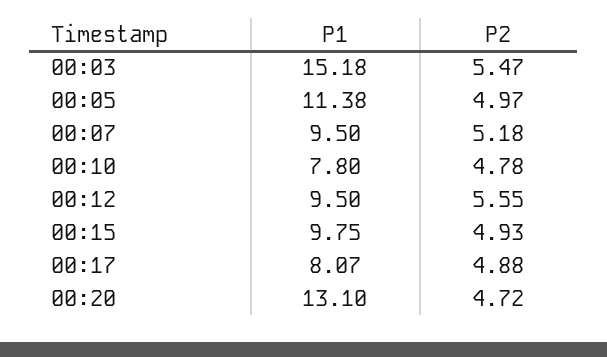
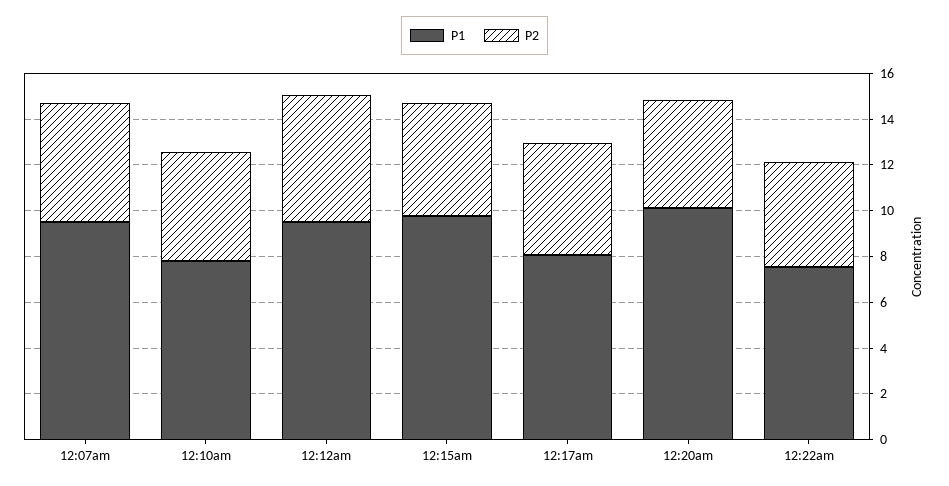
P1, 00:03: 15.18 -> none
P2, 00:03: 5.47 -> none
P1, 00:05: 11.38 -> none
P2, 00:05: 4.97 -> none
P1, 00:20: 13.1 -> 10
P1, 12:22am: none -> 7.5
P2, 12:22am: none -> 4.5

